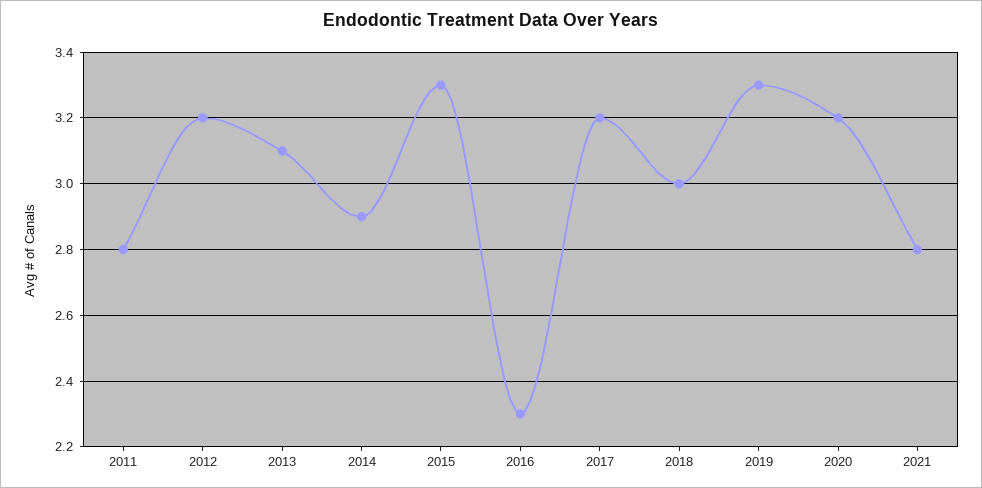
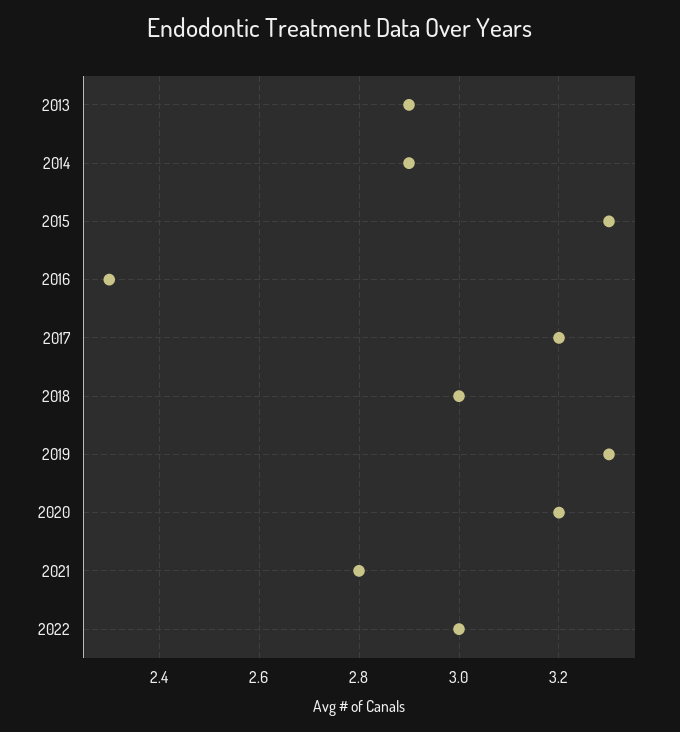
2011: 2.8 -> none
2012: 3.2 -> none
2013: 3.1 -> 2.9
2022: none -> 3

